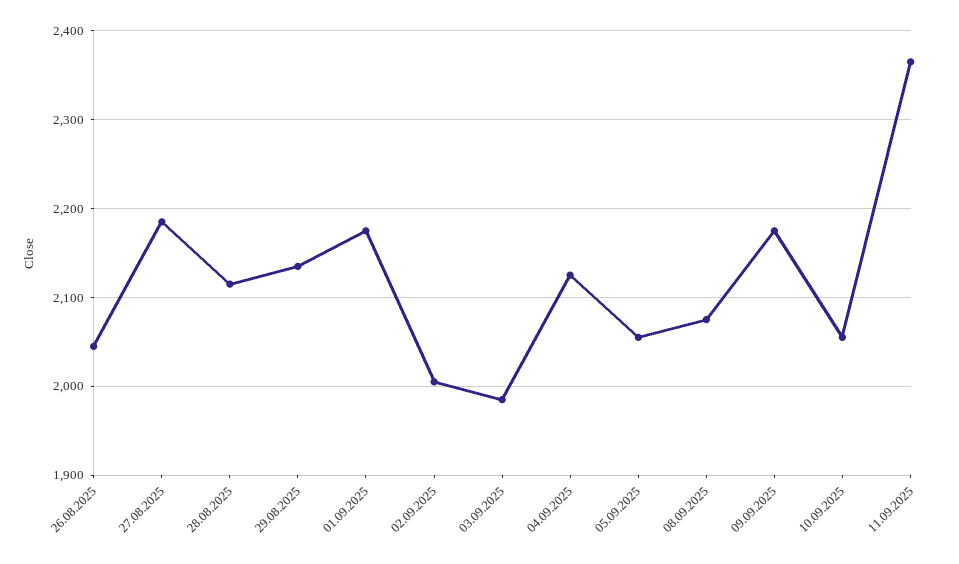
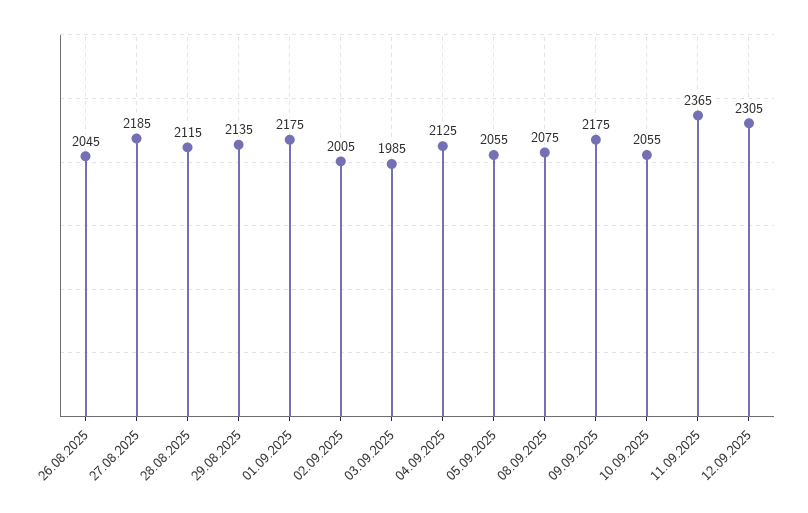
12.09.2025: none -> 2305

